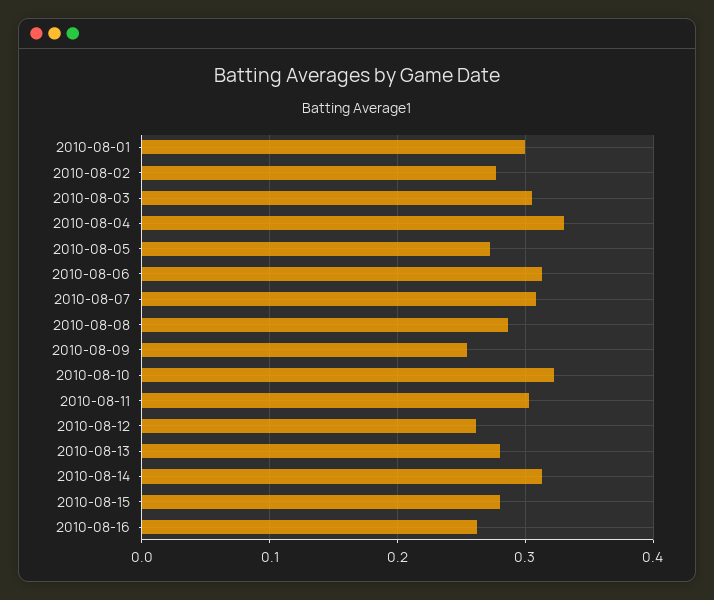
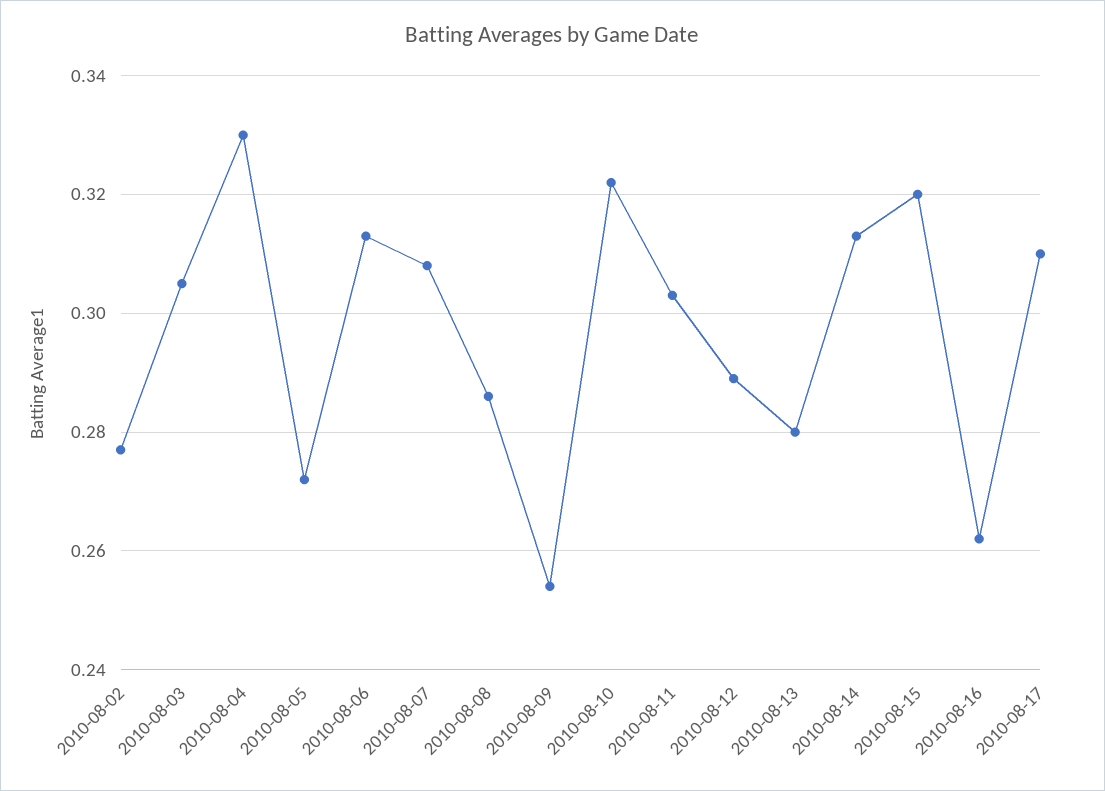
2010-08-01: 0.3 -> none
2010-08-12: 0.26 -> 0.29
2010-08-15: 0.28 -> 0.32
2010-08-17: none -> 0.31

